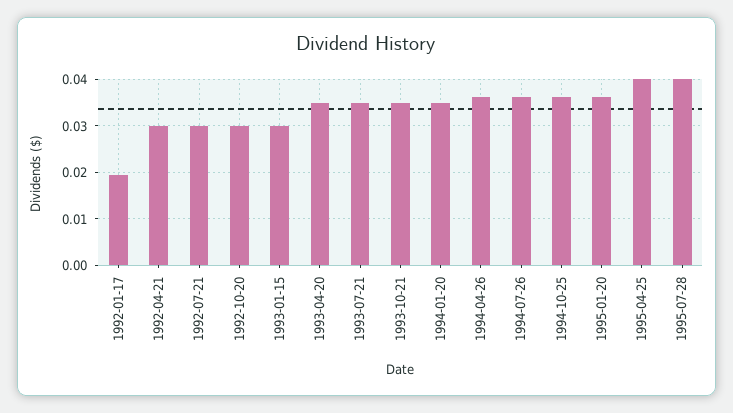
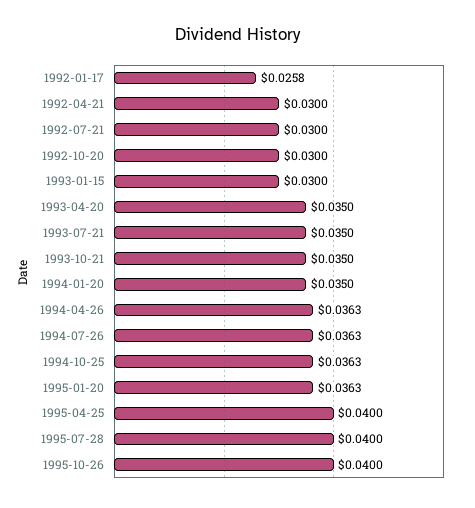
1992-01-17: 0.02 -> 0.0258
1995-10-26: none -> 0.04

